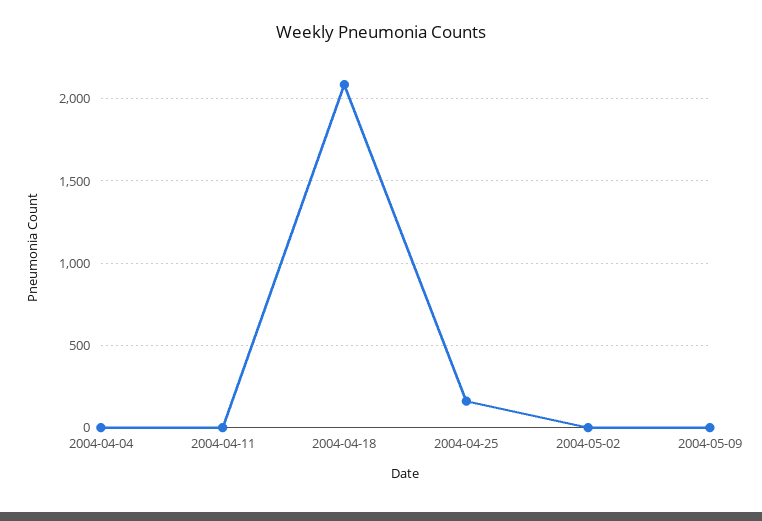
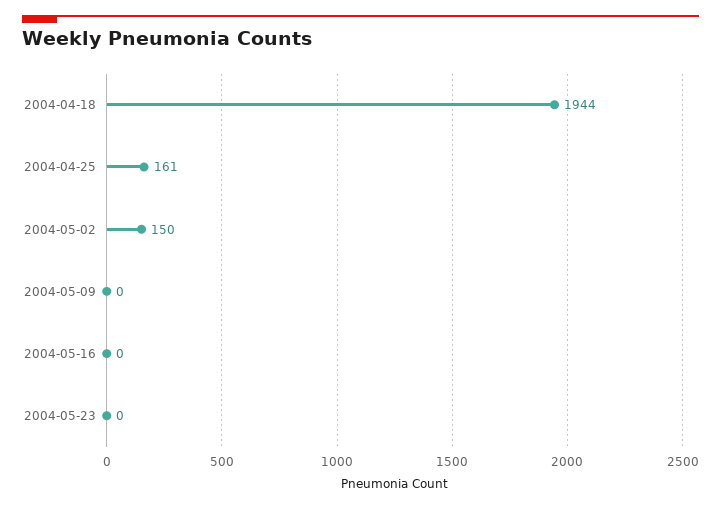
2004-04-04: 0 -> none
2004-04-11: 0 -> none
2004-04-18: 2100 -> 1944
2004-05-02: 0 -> 150
2004-05-16: none -> 0
2004-05-23: none -> 0

